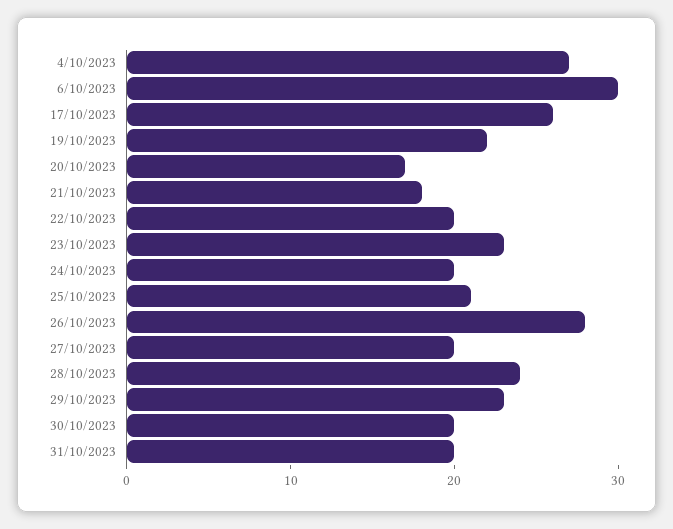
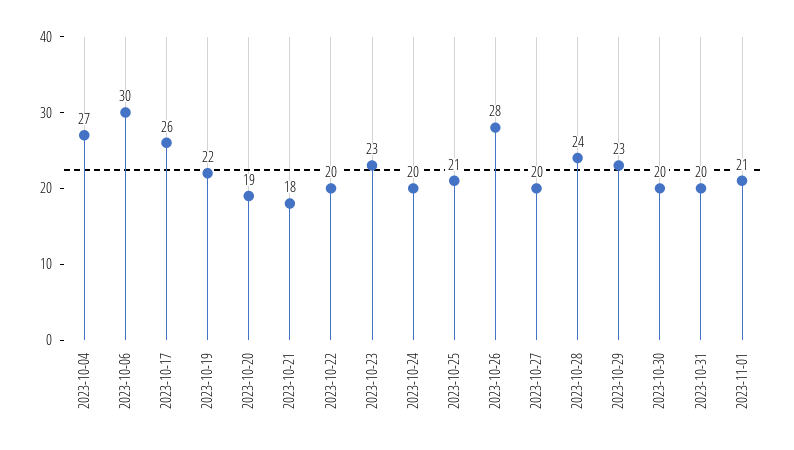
20/10/2023: 17 -> 19
2023-11-01: none -> 21

